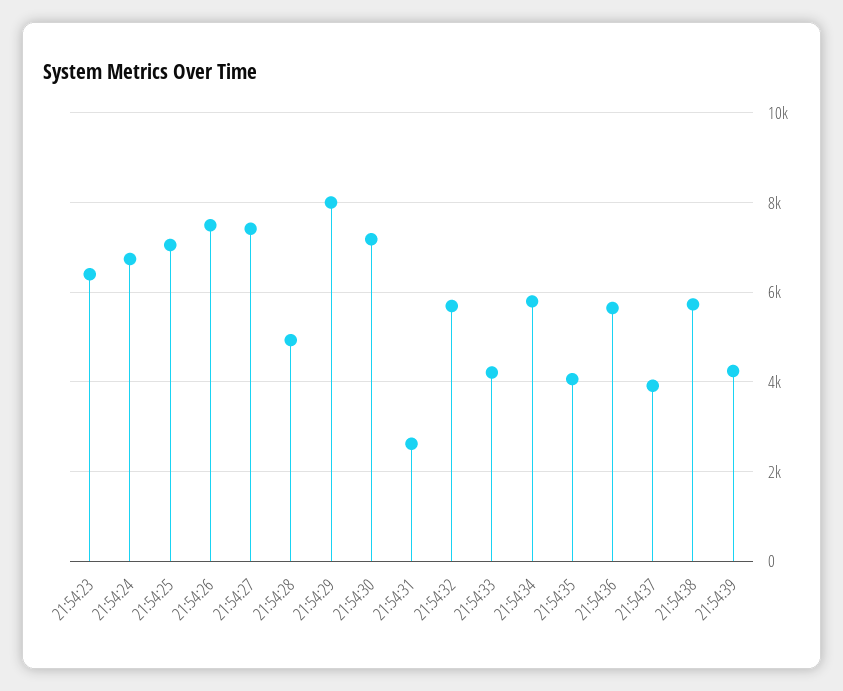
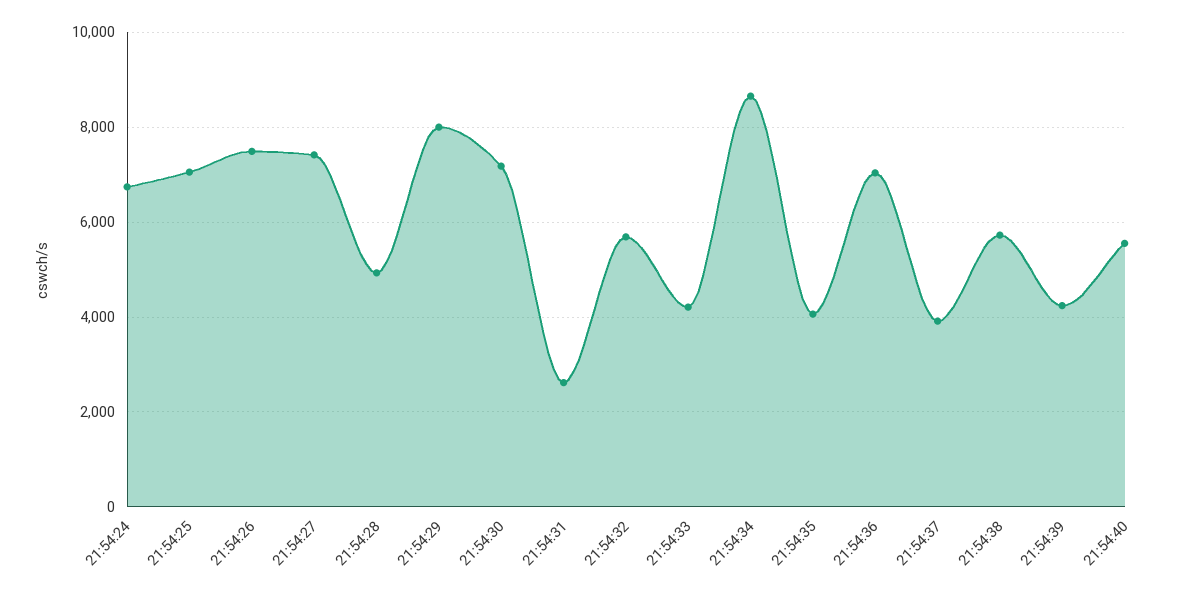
21:54:23: 6400 -> none
21:54:34: 5800 -> 8600
21:54:36: 5600 -> 7000
21:54:40: none -> 5600

